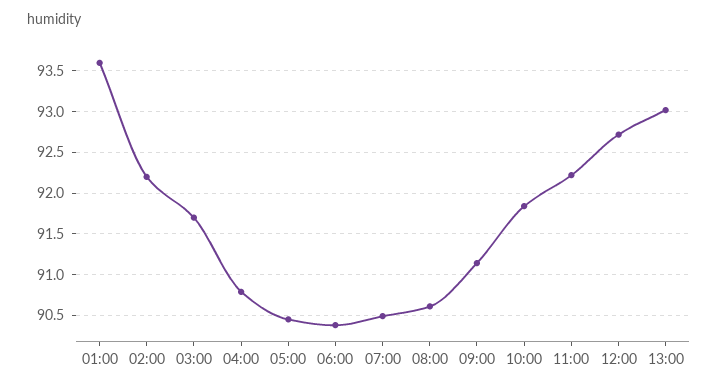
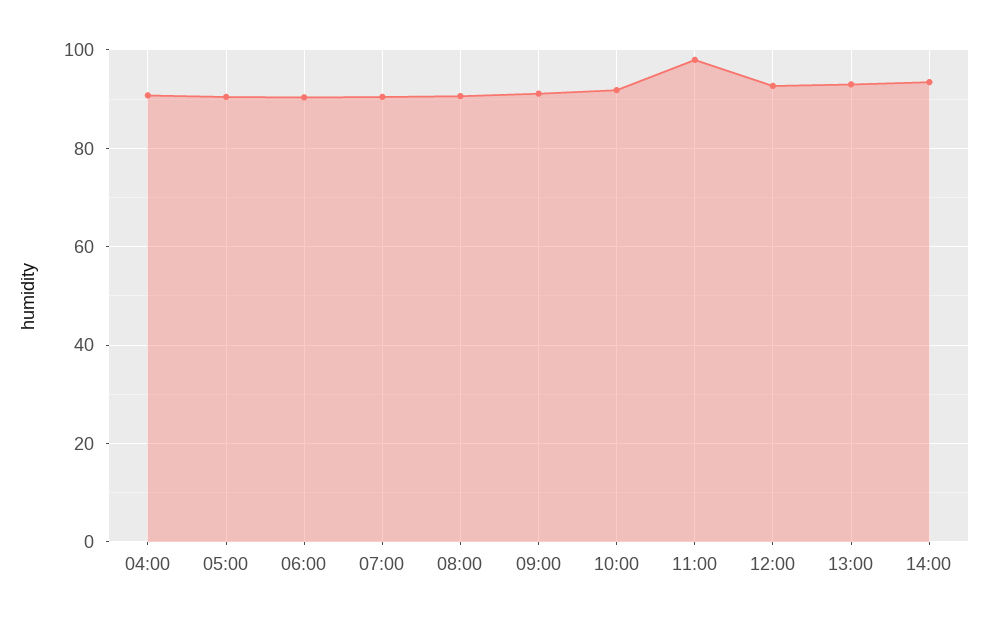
01:00: 93.6 -> none
02:00: 92.2 -> none
03:00: 91.7 -> none
11:00: 92.2 -> 98
14:00: none -> 94

